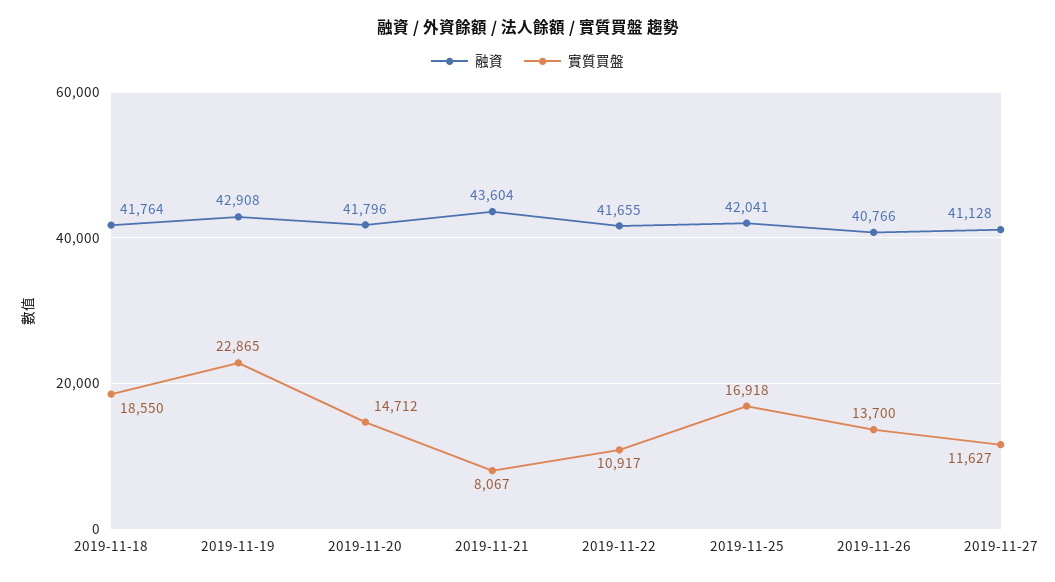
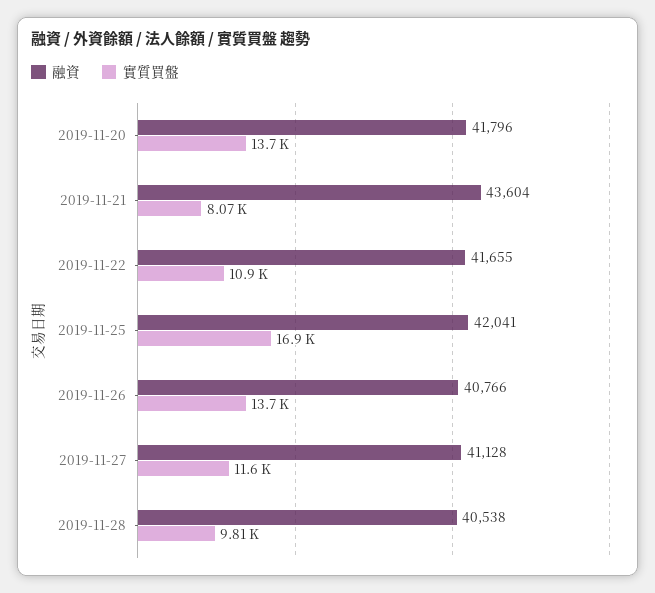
融資, 2019-11-18: 41764 -> none
實質買盤, 2019-11-18: 18550 -> none
融資, 2019-11-19: 42908 -> none
實質買盤, 2019-11-19: 22865 -> none
實質買盤, 2019-11-20: 14712 -> 13700
融資, 2019-11-28: none -> 40538
實質買盤, 2019-11-28: none -> 9810

